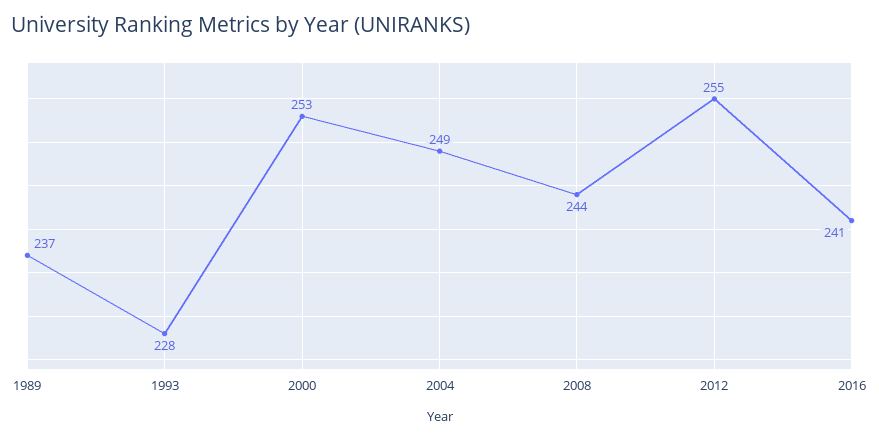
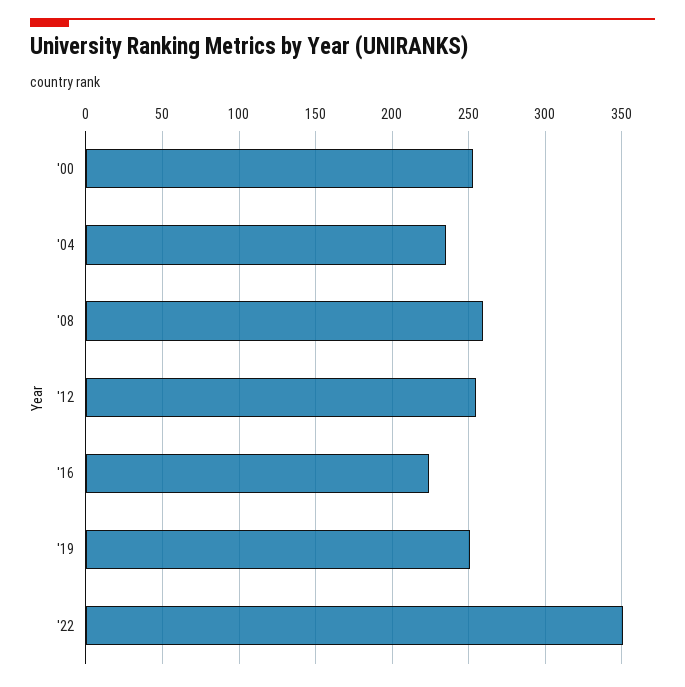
1989: 237 -> none
1993: 228 -> none
2004: 249 -> 235
2008: 244 -> 260
2016: 241 -> 225
'19: none -> 250
'22: none -> 350

